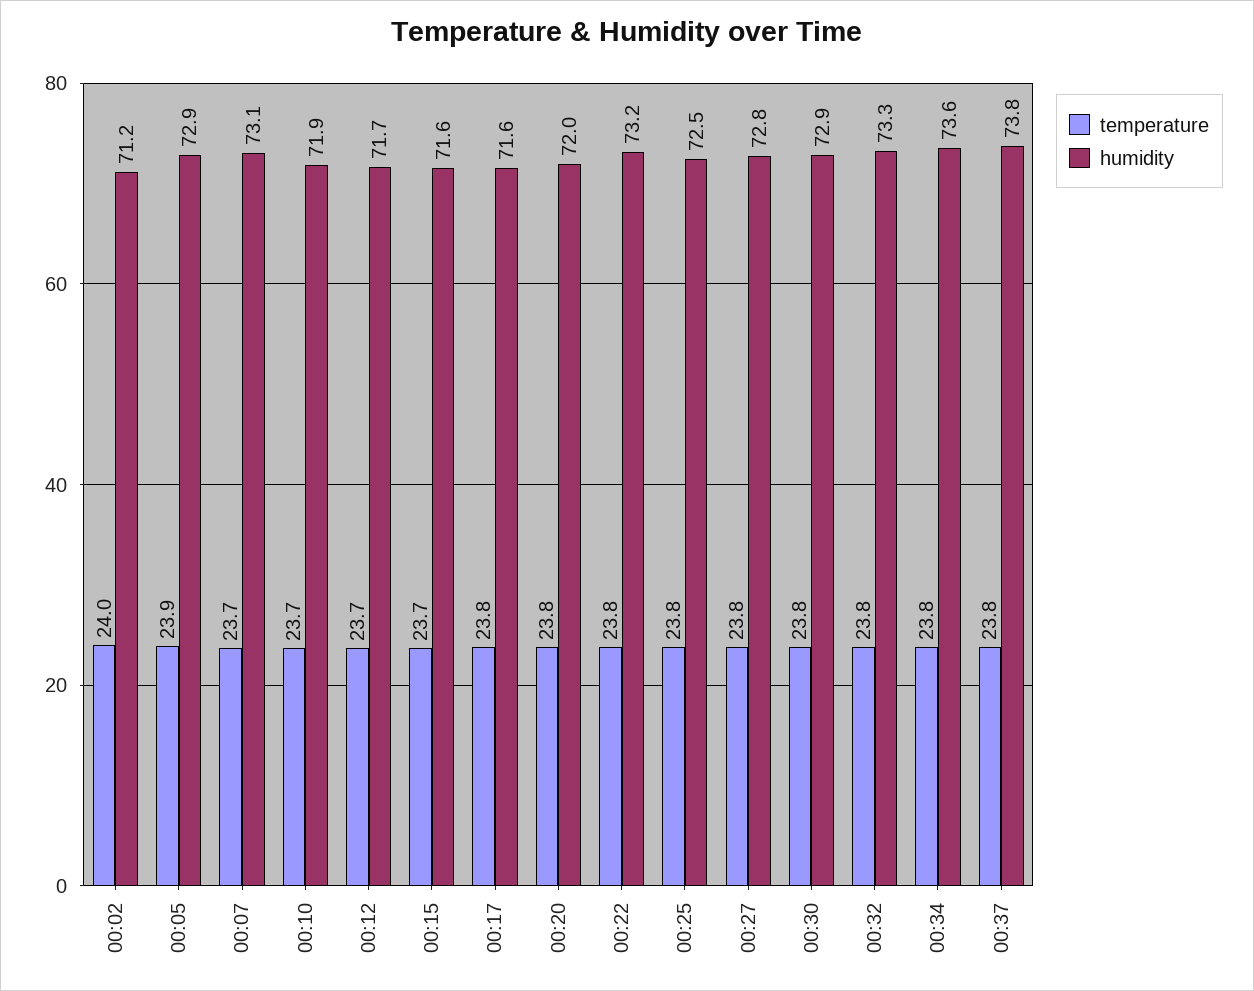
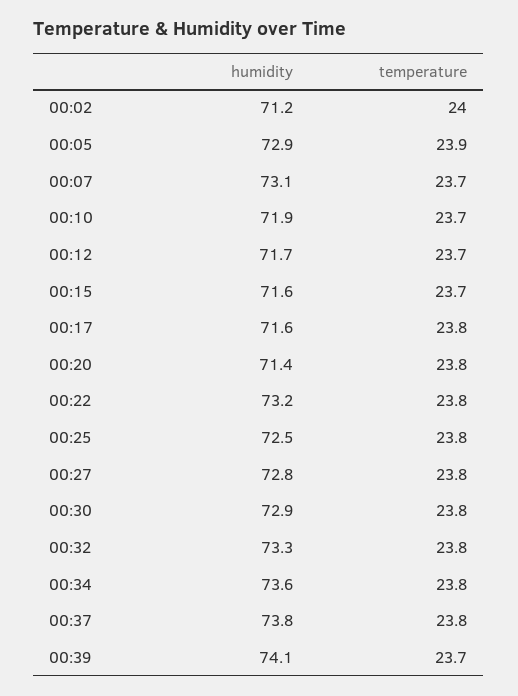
humidity, 00:20: 72 -> 71.4
humidity, 00:39: none -> 74.1
temperature, 00:39: none -> 23.7

